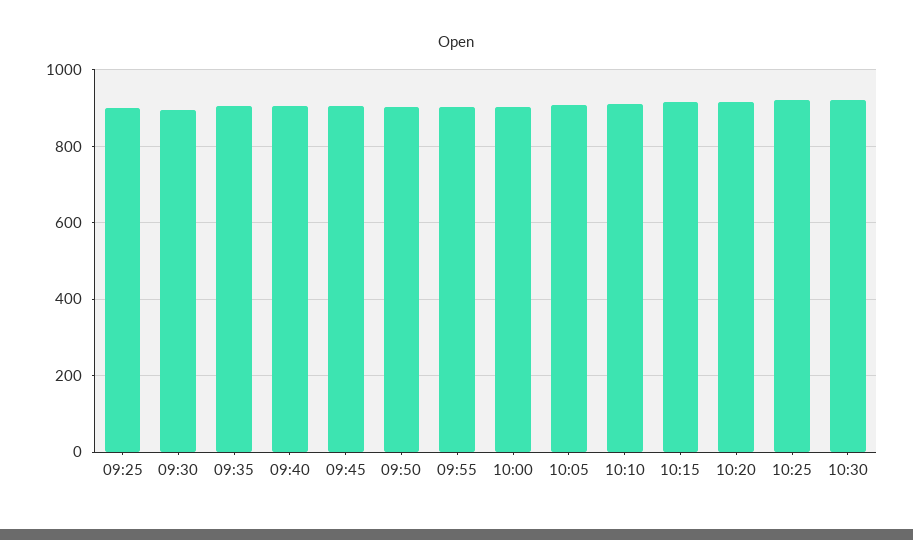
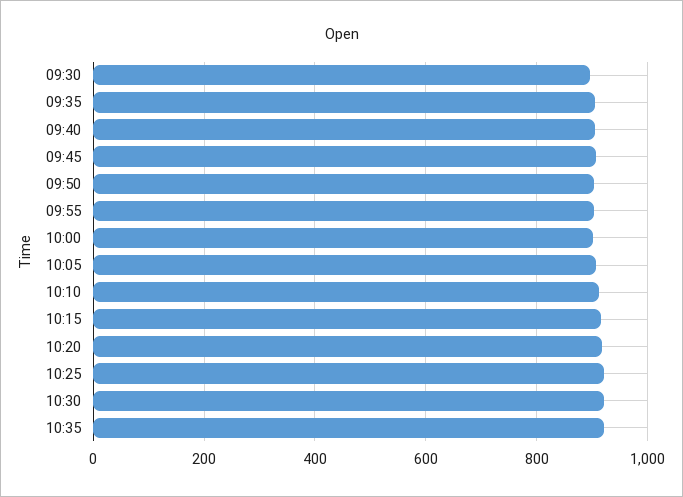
09:25: 900 -> none
10:35: none -> 920

